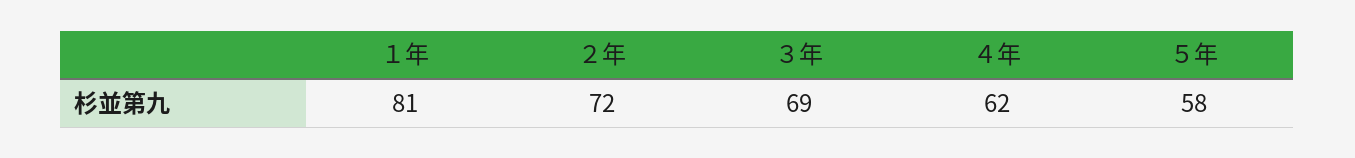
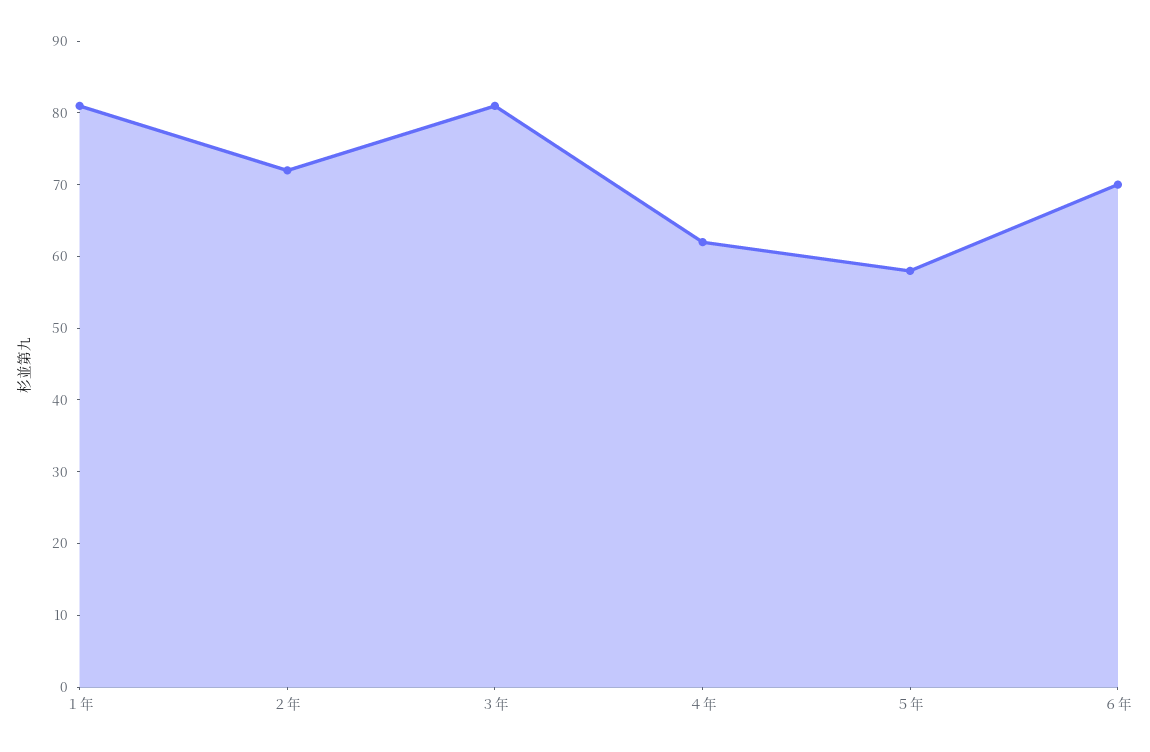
３年: 69 -> 80
６年: none -> 70

